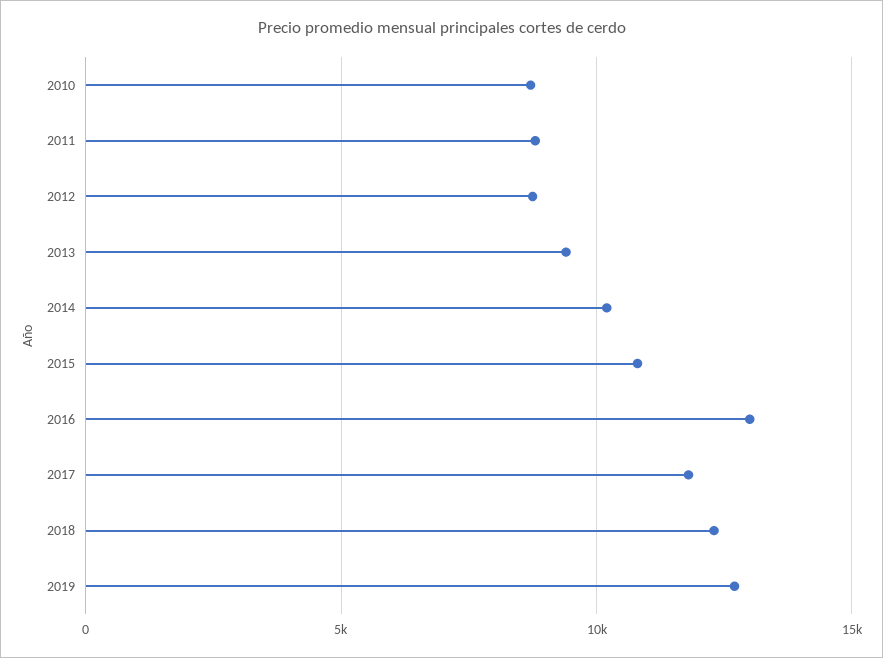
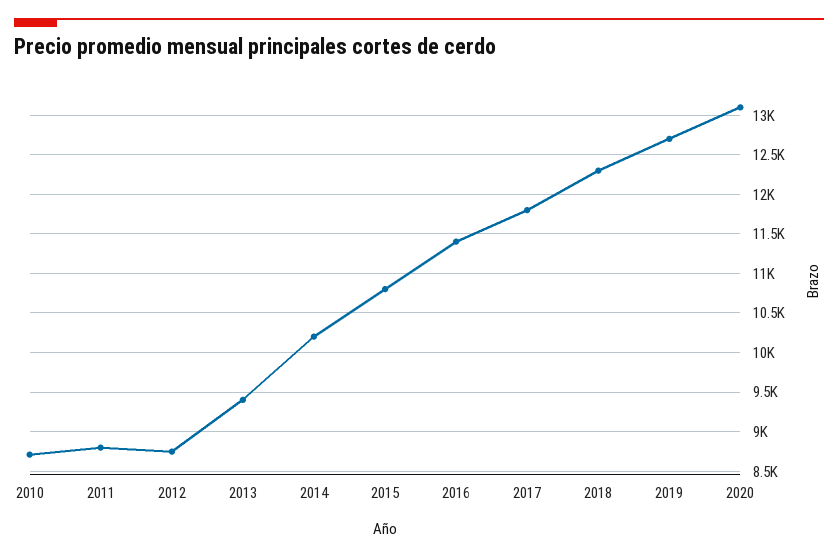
2016: 13000 -> 11400
2020: none -> 13100

